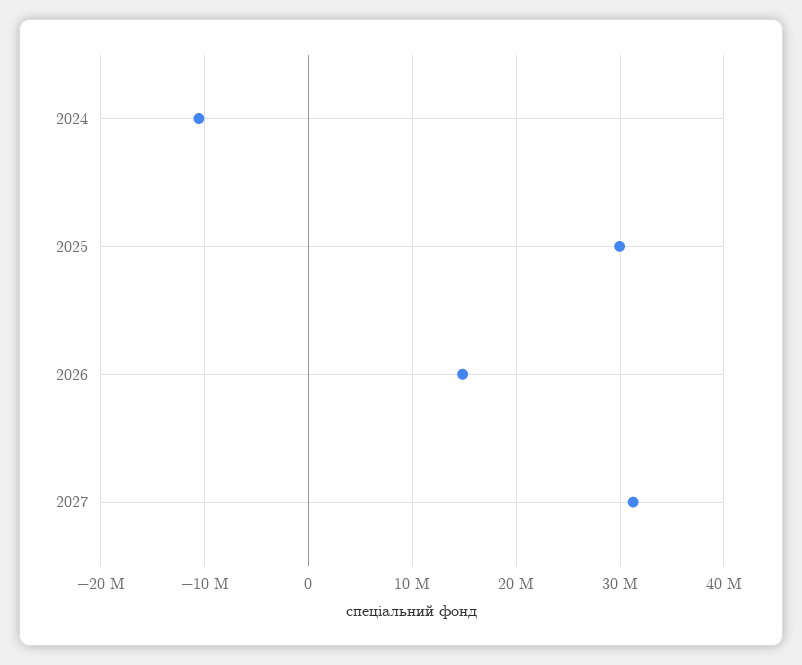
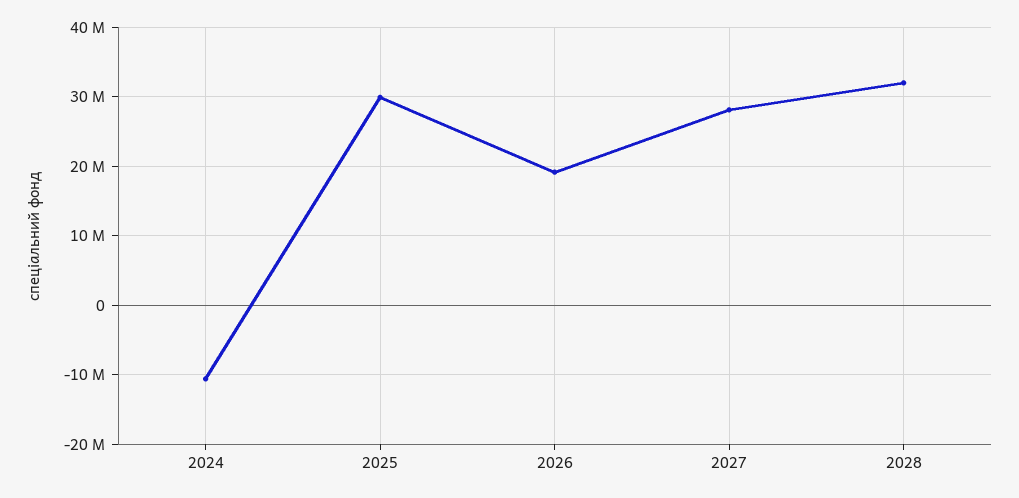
2026: 15000000 -> 19000000
2027: 31000000 -> 28000000
2028: none -> 32000000

